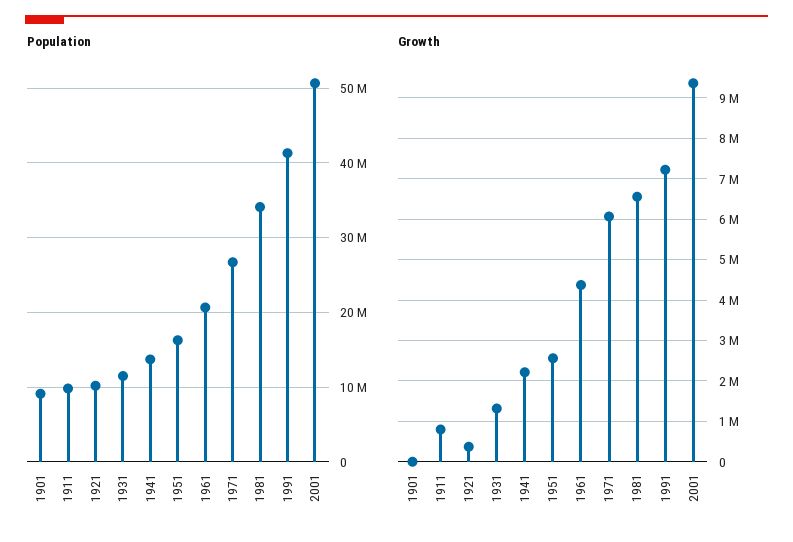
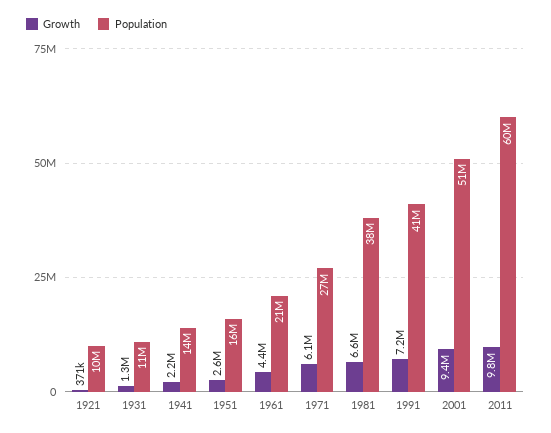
Population, 1901: 9000000 -> none
Population, 1911: 10000000 -> none
Population, 1981: 34000000 -> 38000000
Growth, 1901: 0 -> none
Growth, 1911: 800000 -> none
Growth, 2011: none -> 9800000
Population, 2011: none -> 60000000

